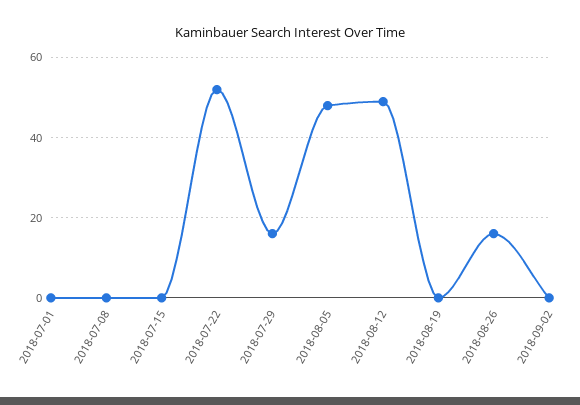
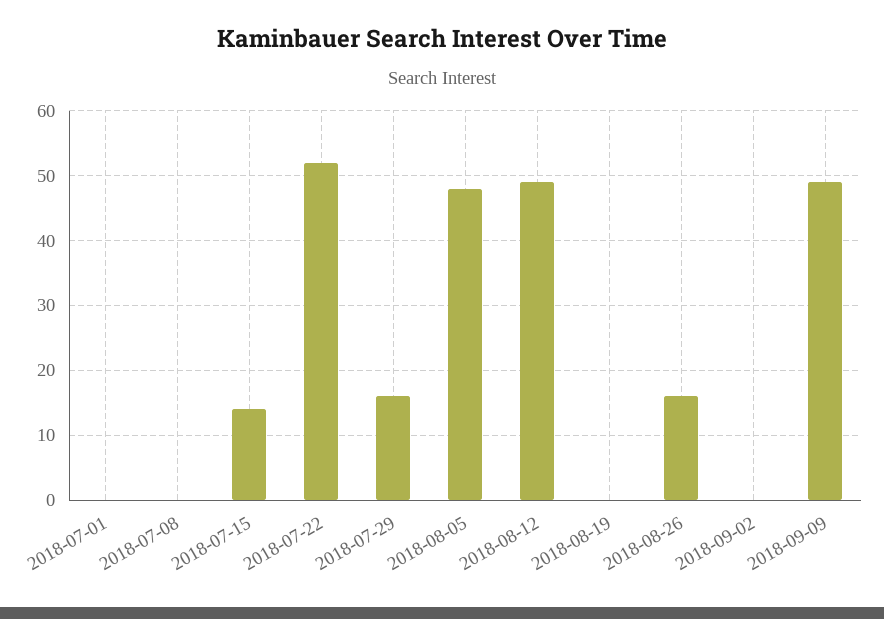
2018-07-15: 0 -> 14
2018-09-09: none -> 49

